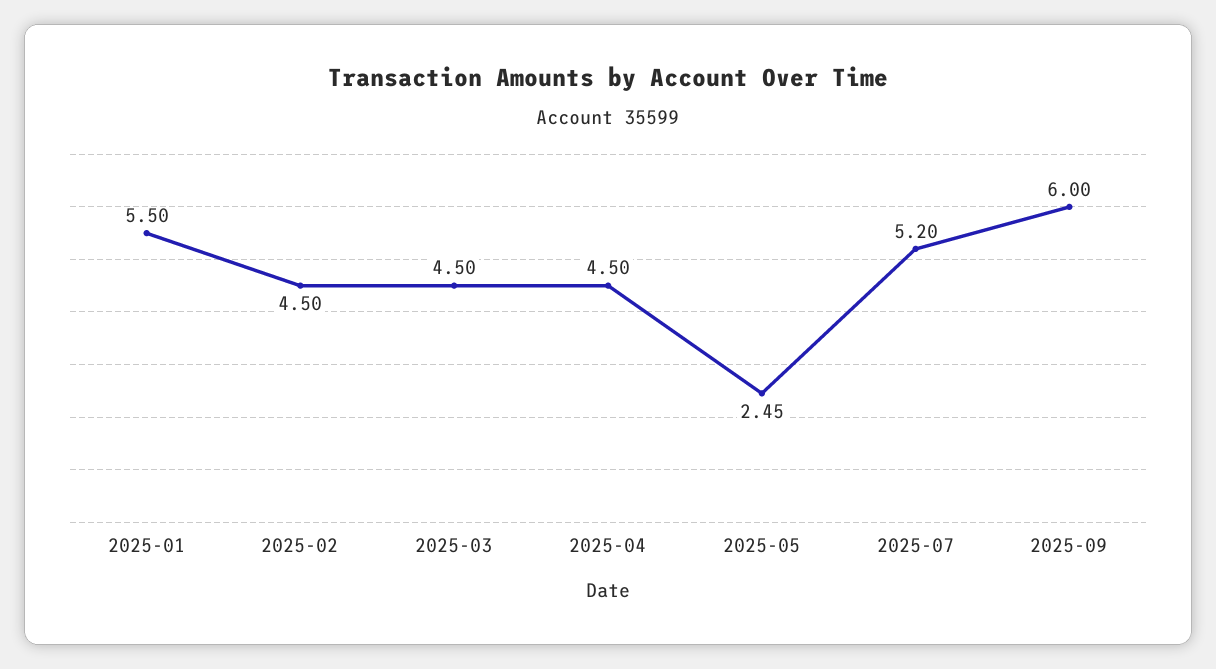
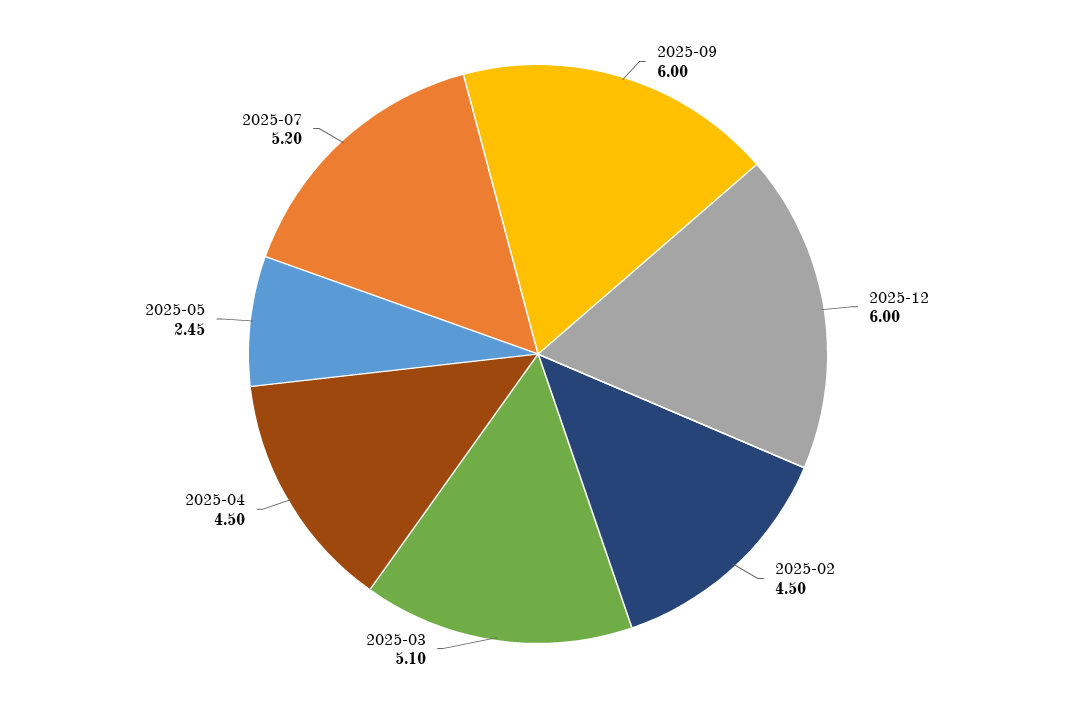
2025-01: 5.5 -> none
2025-03: 4.5 -> 5.1
2025-12: none -> 6

